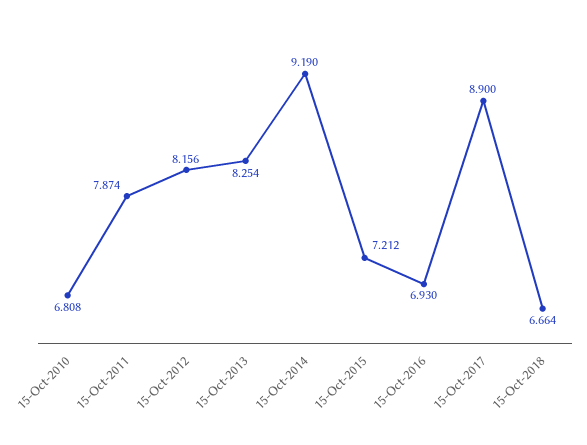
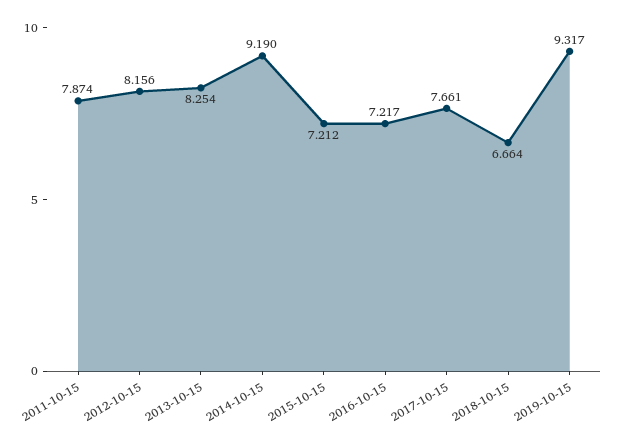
15-Oct-2010: 6.808 -> none
15-Oct-2016: 6.93 -> 7.217
15-Oct-2017: 8.9 -> 7.661
2019-10-15: none -> 9.317

